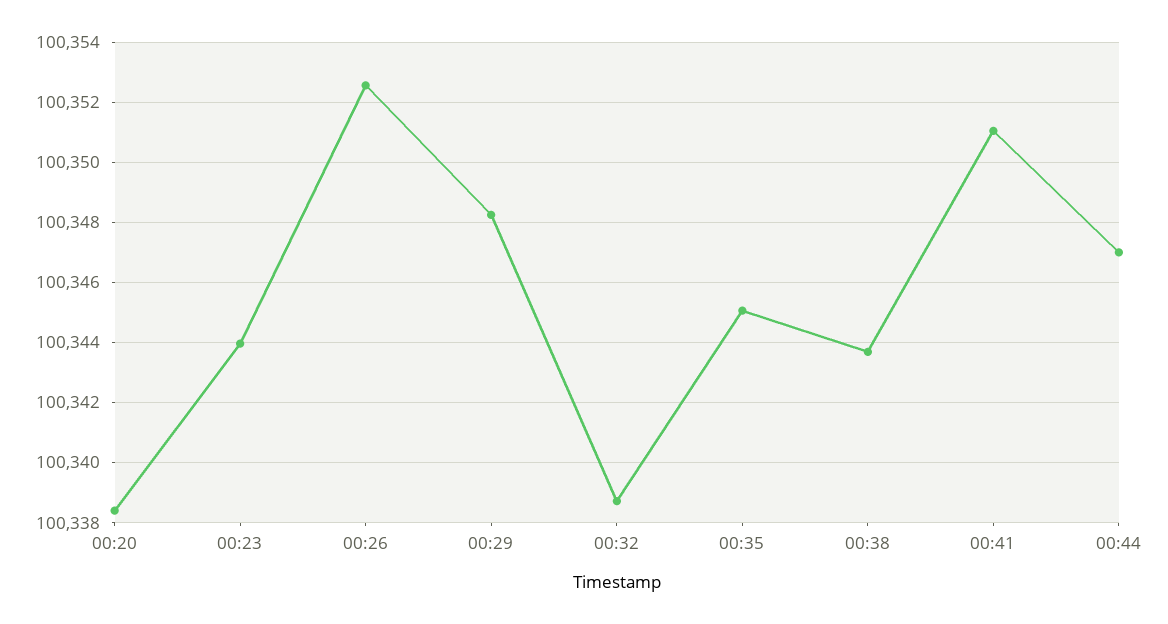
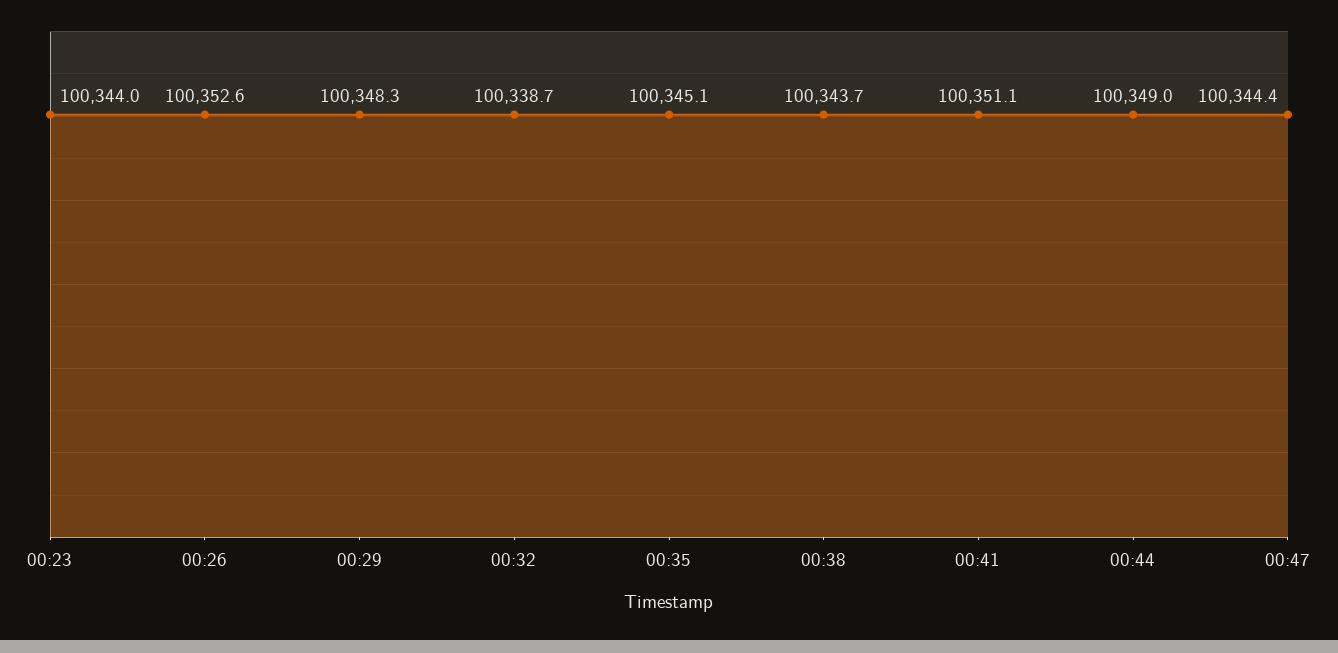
00:20: 100338.4 -> none
00:44: 100347 -> 100349
00:47: none -> 100344.4

